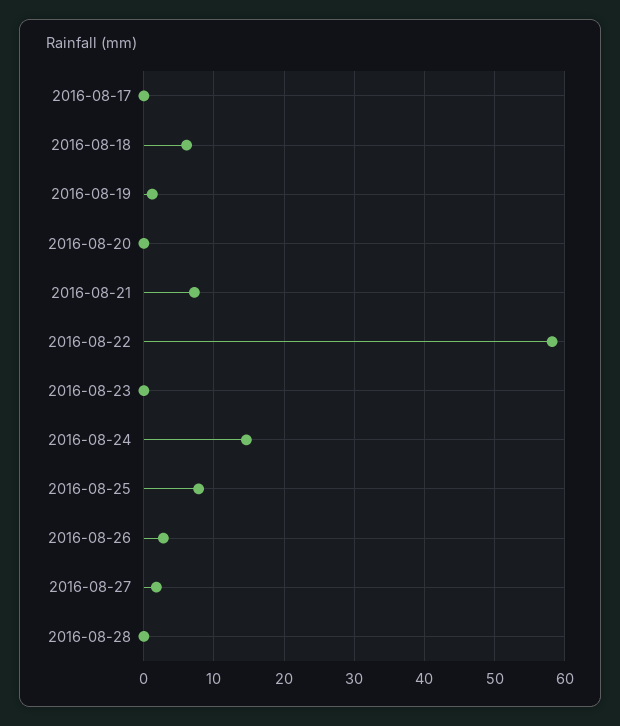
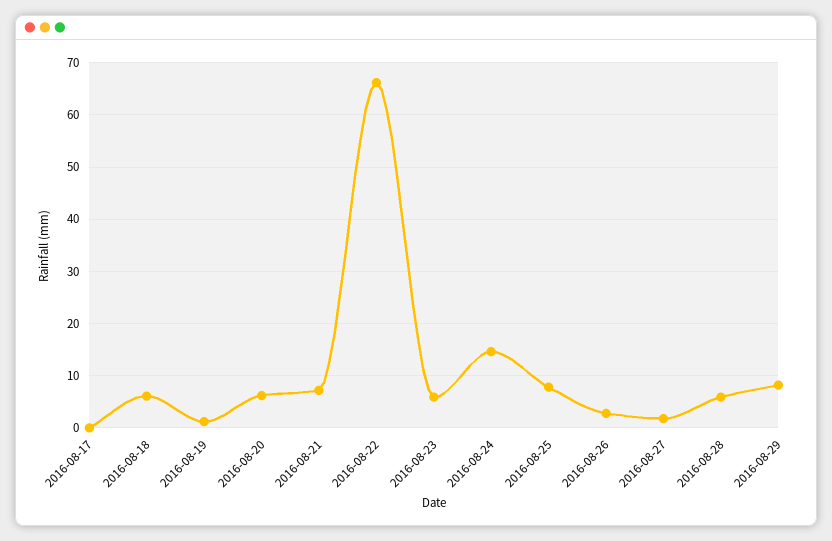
2016-08-20: 0 -> 6
2016-08-22: 58 -> 66
2016-08-23: 0 -> 6
2016-08-28: 0 -> 6
2016-08-29: none -> 8

